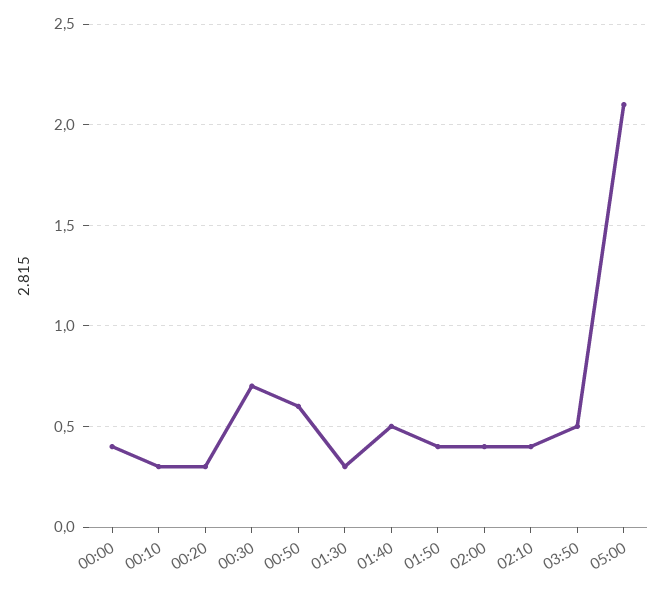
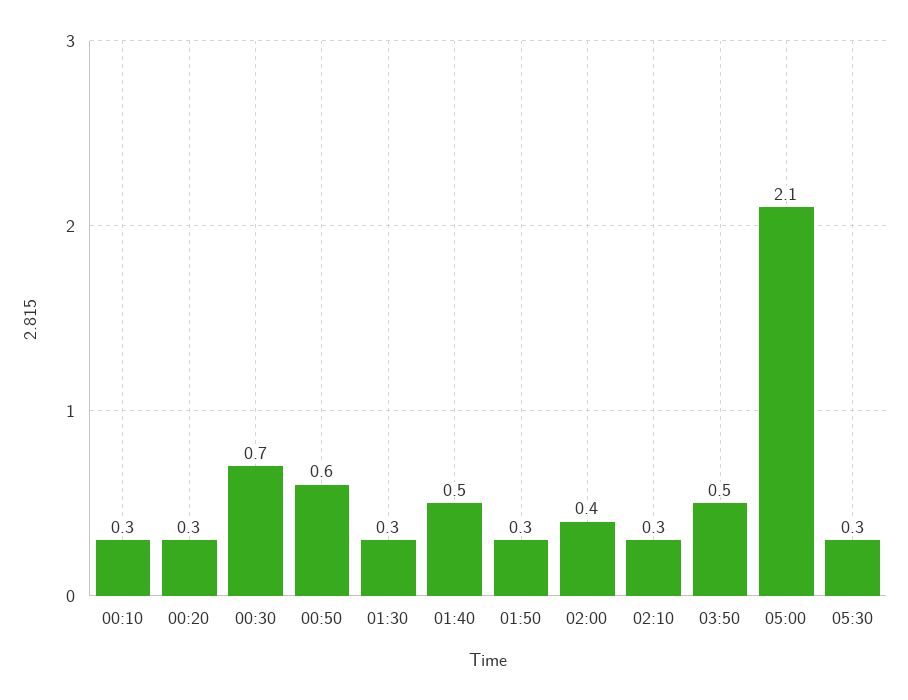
00:00: 0.4 -> none
01:50: 0.4 -> 0.3
02:10: 0.4 -> 0.3
05:30: none -> 0.3

